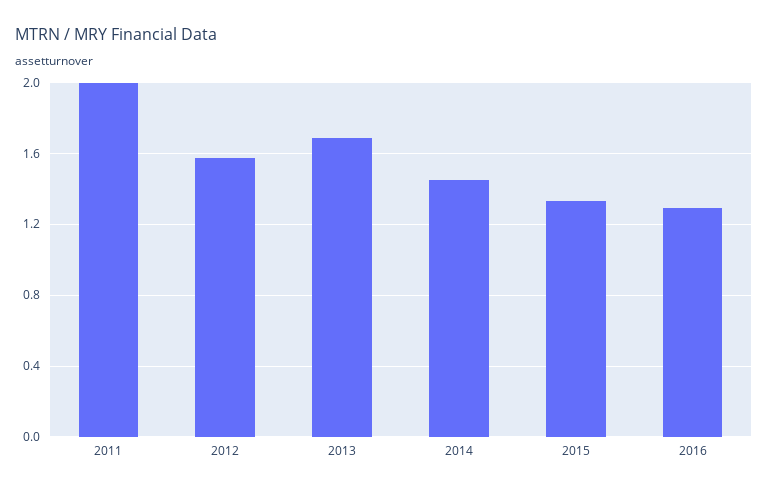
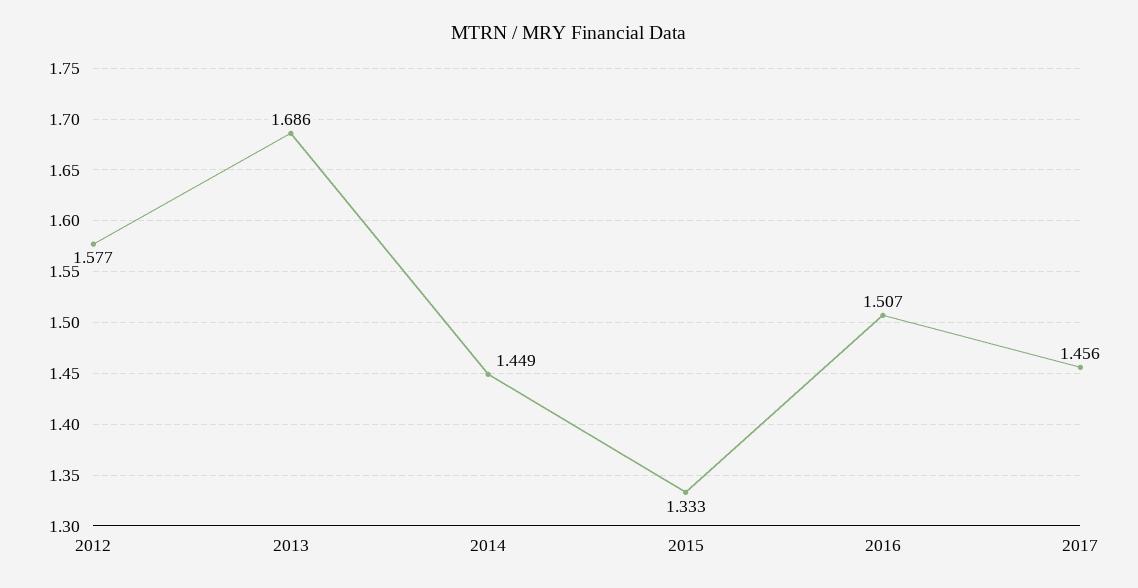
2011: 2 -> none
2016: 1.3 -> 1.507
2017: none -> 1.456

